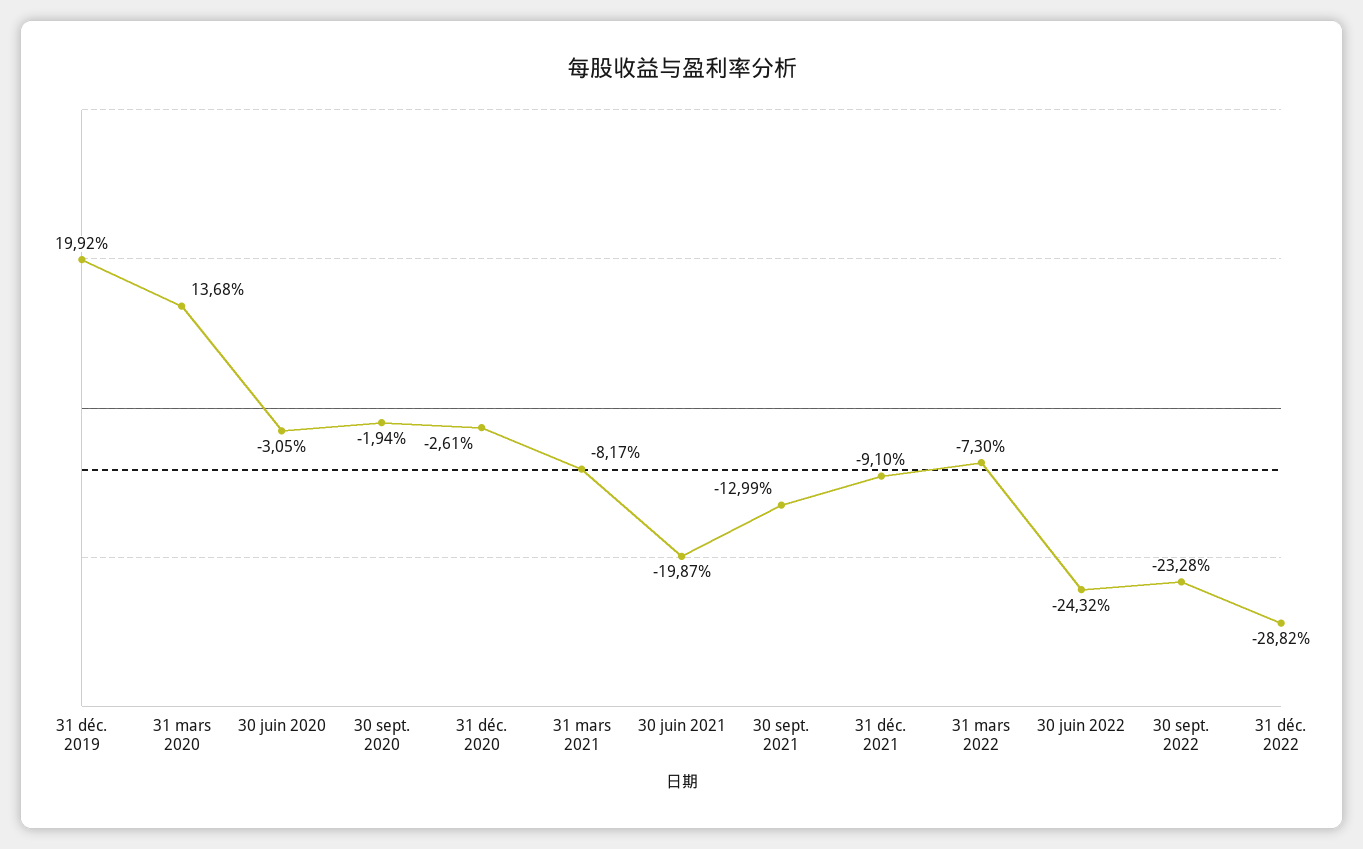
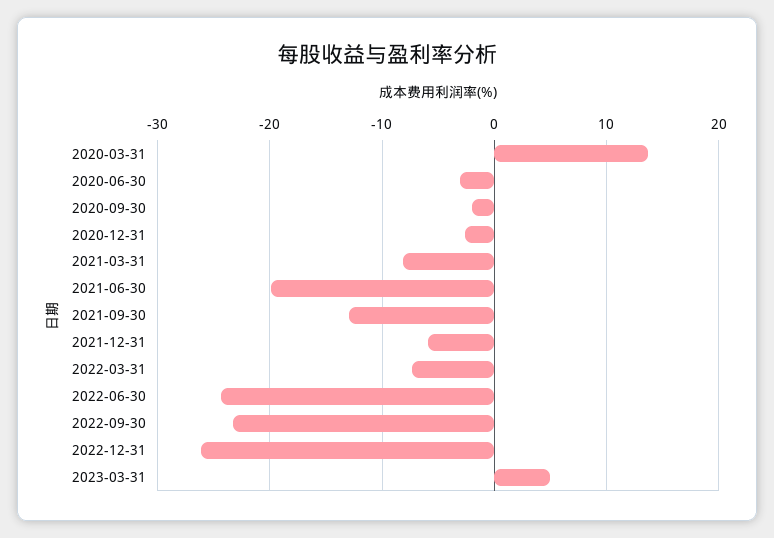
31 déc. 2019: 19.92 -> none
31 déc. 2021: -9.1 -> -6
31 déc. 2022: -28.82 -> -26
2023-03-31: none -> 5

